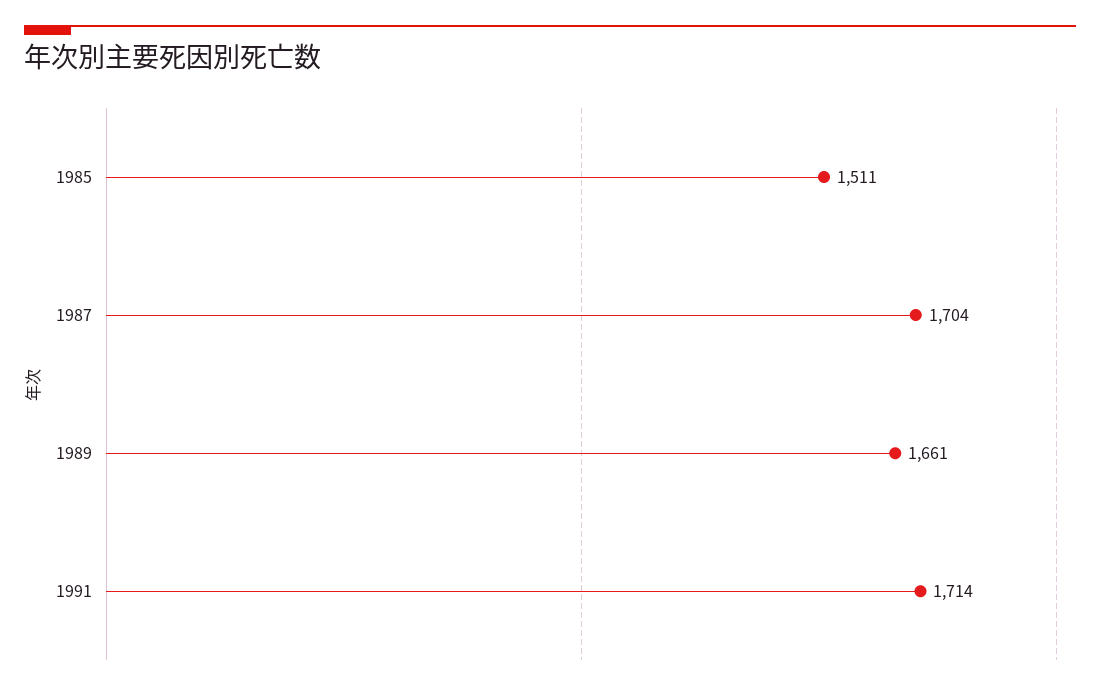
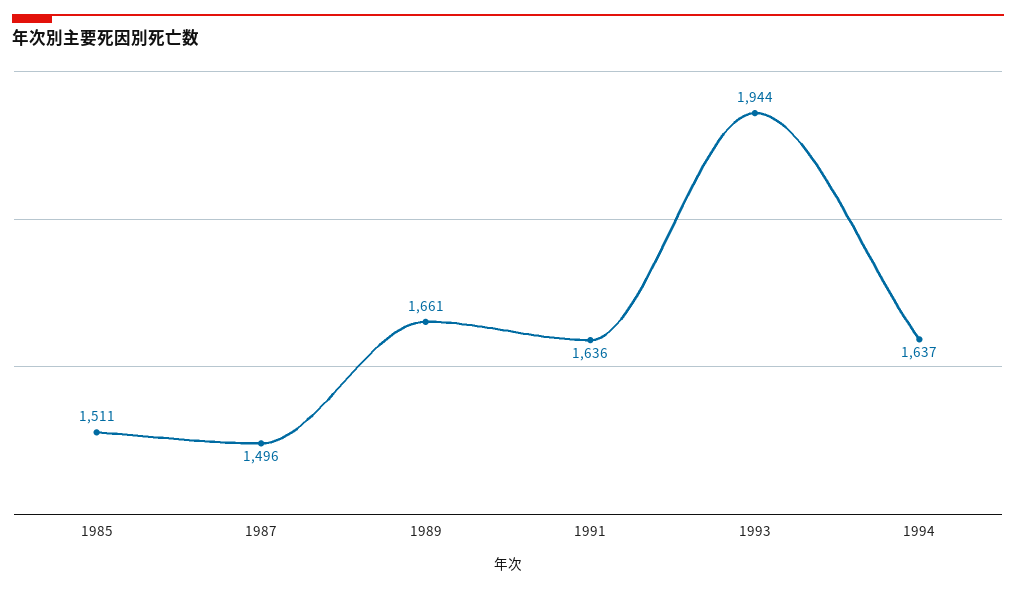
1987: 1704 -> 1496
1991: 1714 -> 1636
1993: none -> 1944
1994: none -> 1637

